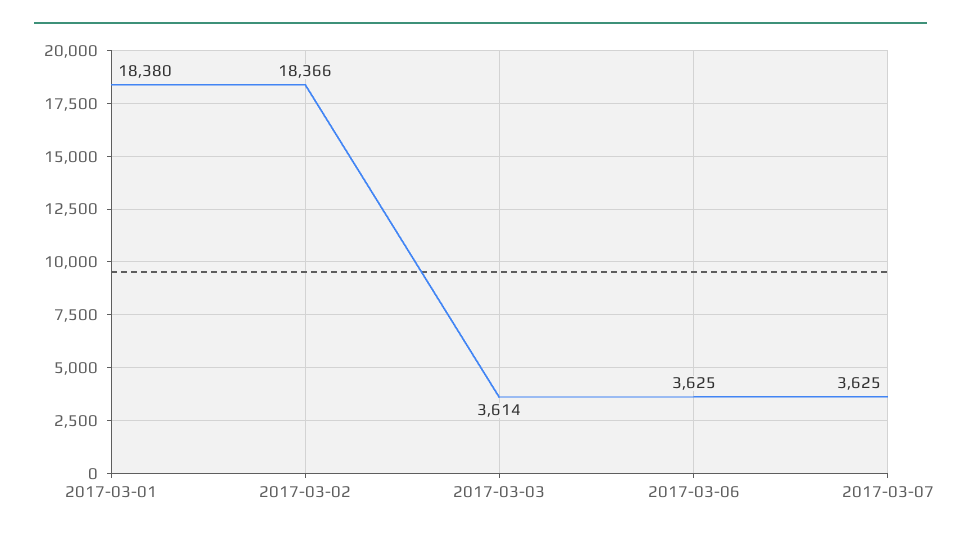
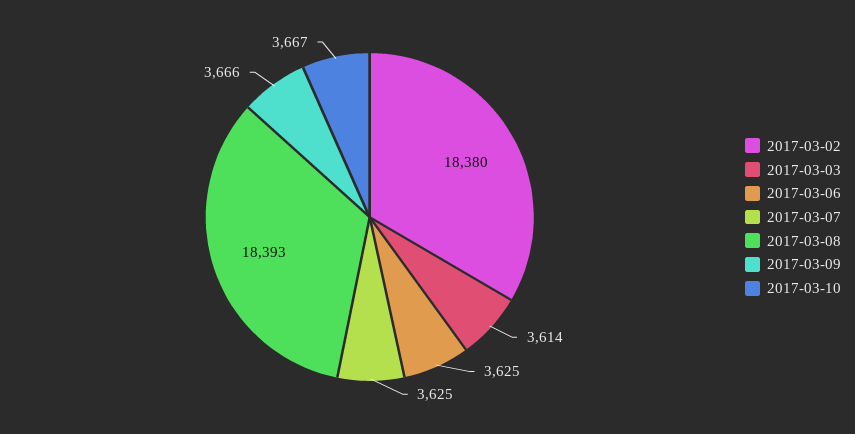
2017-03-01: 18380 -> none
2017-03-02: 18366 -> 18380
2017-03-08: none -> 18393
2017-03-09: none -> 3666
2017-03-10: none -> 3667

